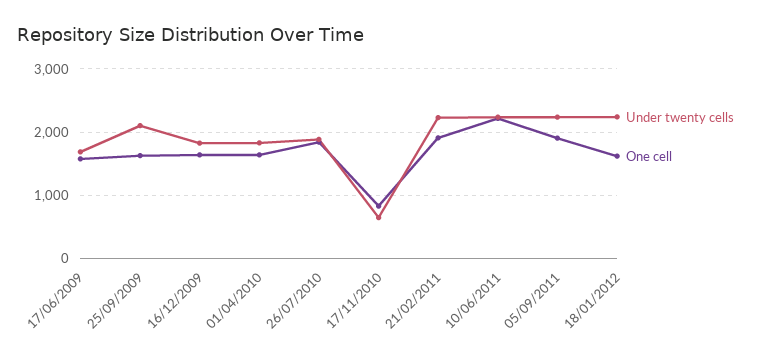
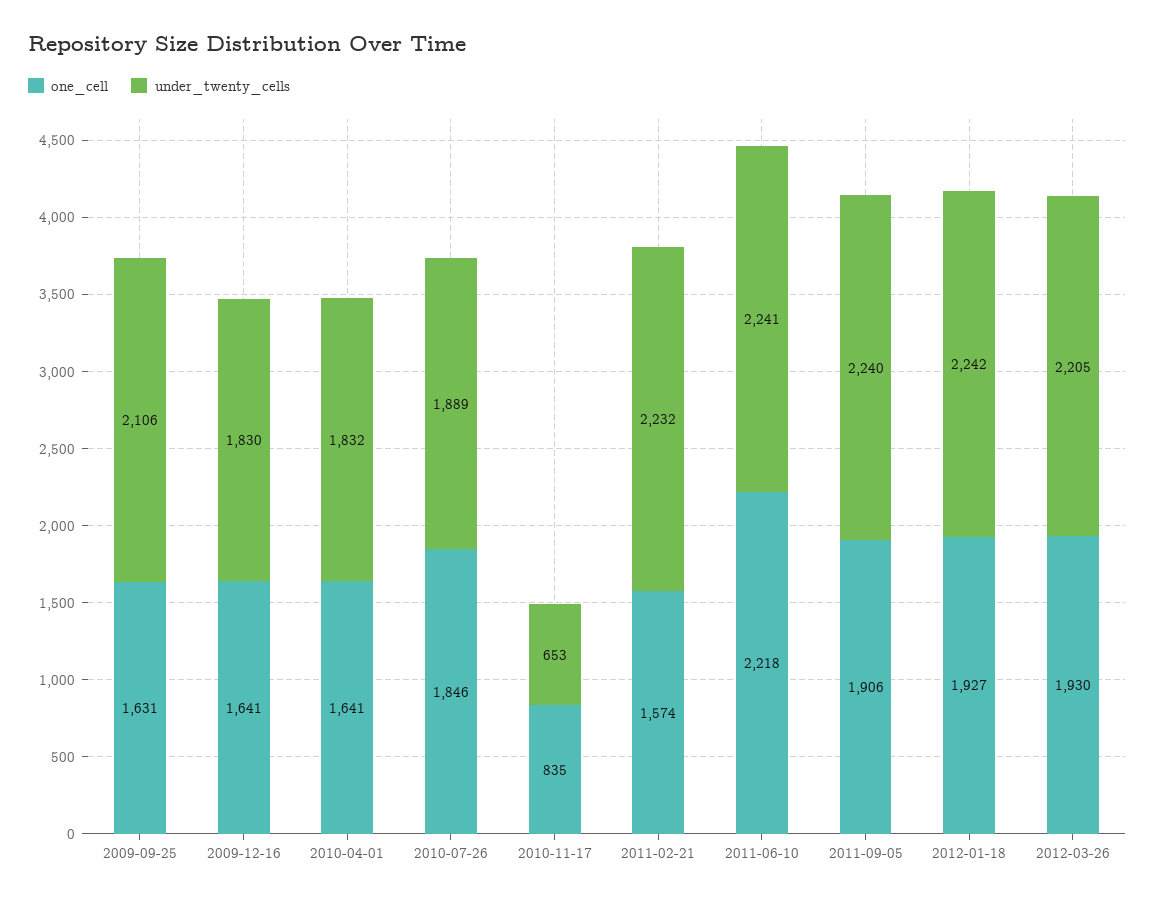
Under twenty cells, 17/06/2009: 1700 -> none
One cell, 17/06/2009: 1600 -> none
One cell, 21/02/2011: 1900 -> 1574
One cell, 18/01/2012: 1600 -> 1927
One cell, 2012-03-26: none -> 1930
Under twenty cells, 2012-03-26: none -> 2205

